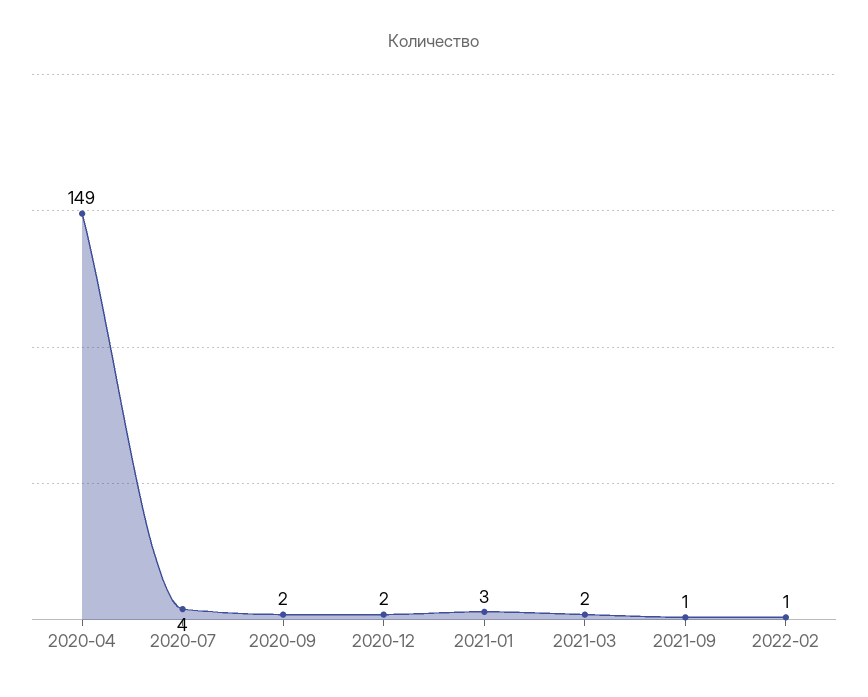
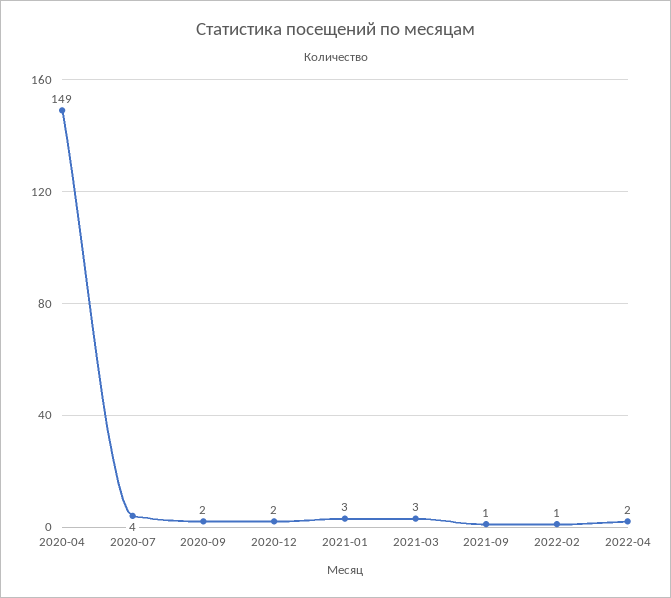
2021-03: 2 -> 3
2022-04: none -> 2

